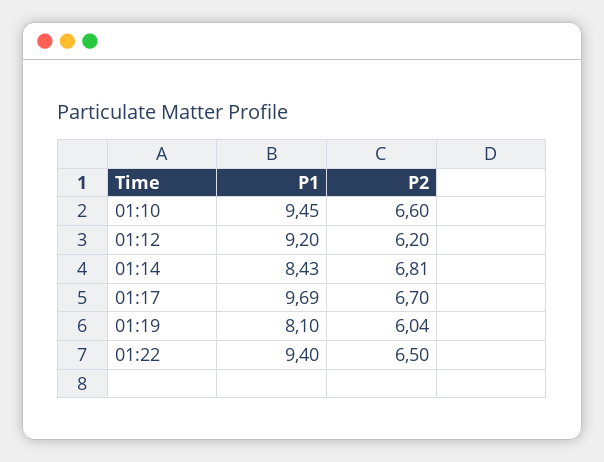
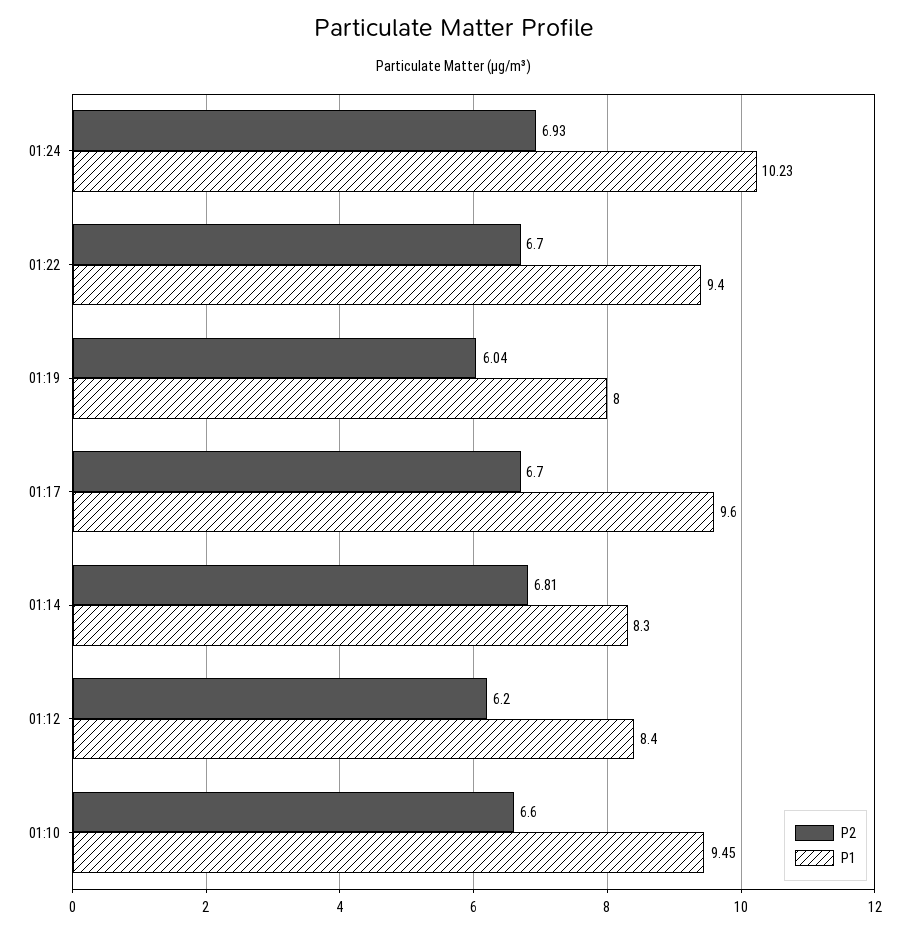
P1, 01:12: 9.2 -> 8.4
P1, 01:14: 8.43 -> 8.3
P1, 01:17: 9.69 -> 9.6
P1, 01:19: 8.1 -> 8
P2, 01:22: 6.5 -> 6.7
P2, 01:24: none -> 6.93
P1, 01:24: none -> 10.23

